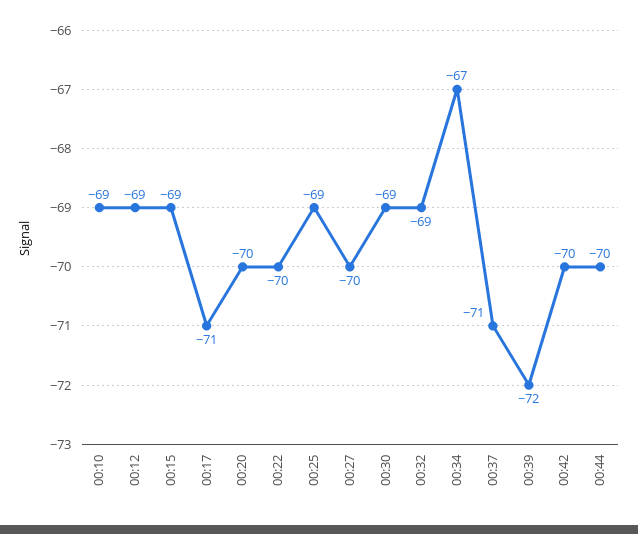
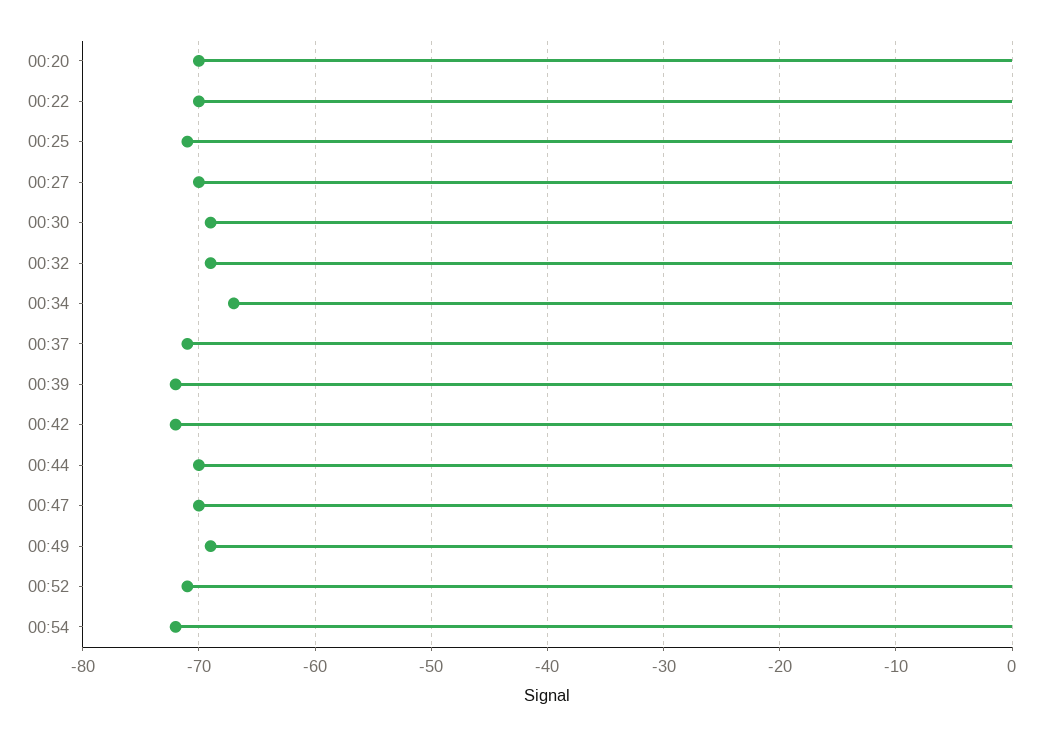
00:10: -69 -> none
00:12: -69 -> none
00:15: -69 -> none
00:17: -71 -> none
00:25: -69 -> -71
00:42: -70 -> -72
00:47: none -> -70
00:49: none -> -69
00:52: none -> -71
00:54: none -> -72

